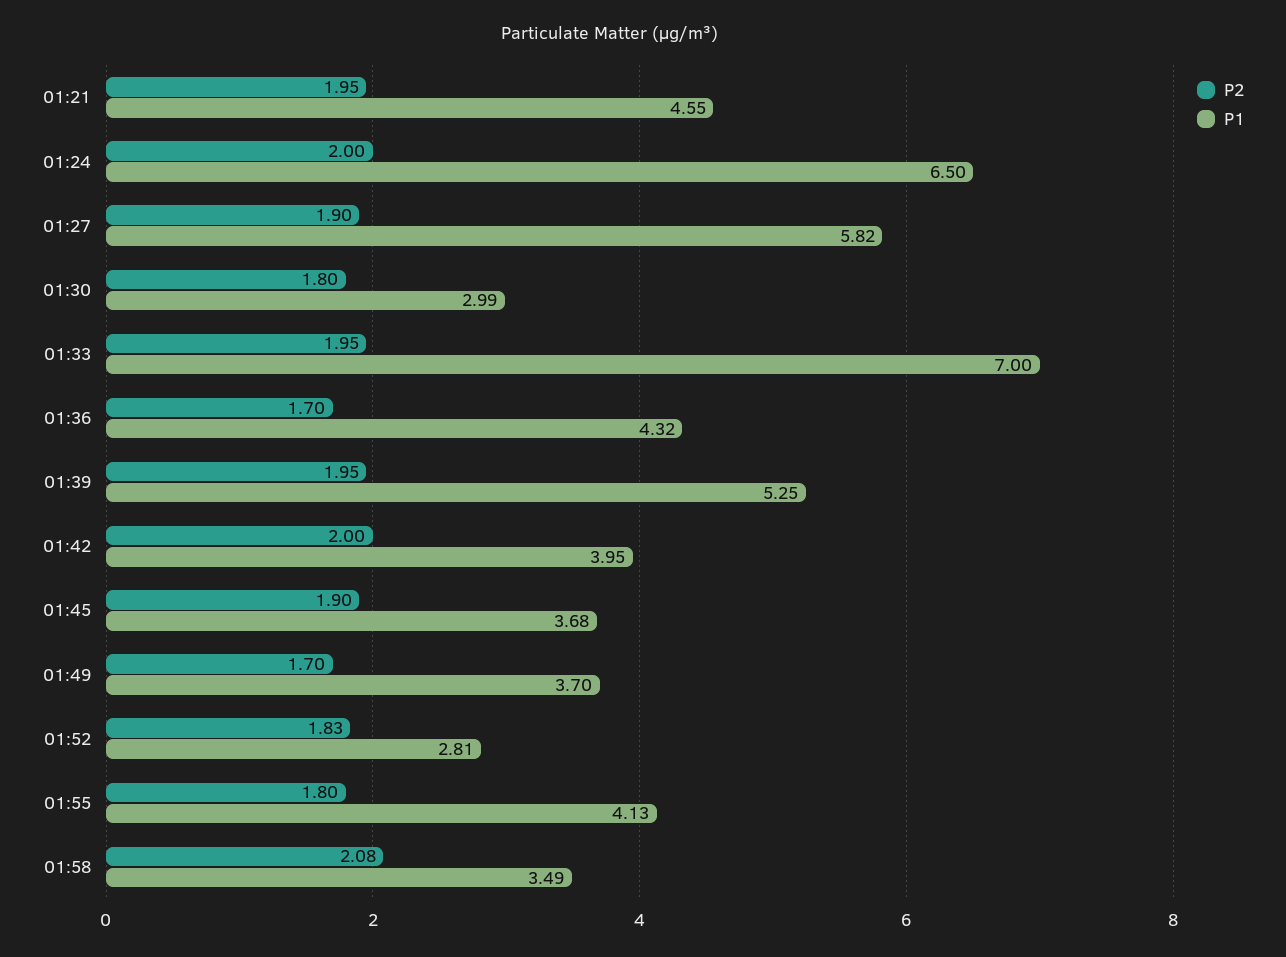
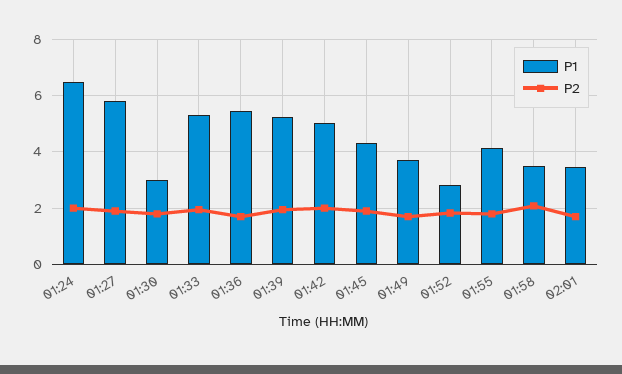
P2, 01:21: 1.95 -> none
P1, 01:21: 4.55 -> none
P1, 01:33: 7 -> 5.25
P1, 01:36: 4.32 -> 5.5
P1, 01:42: 3.95 -> 5
P1, 01:45: 3.68 -> 4.25
P1, 02:01: none -> 3.5
P2, 02:01: none -> 1.75

